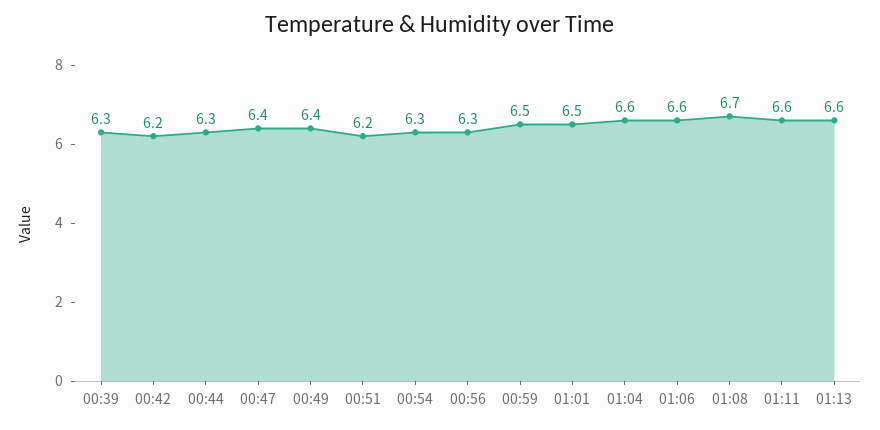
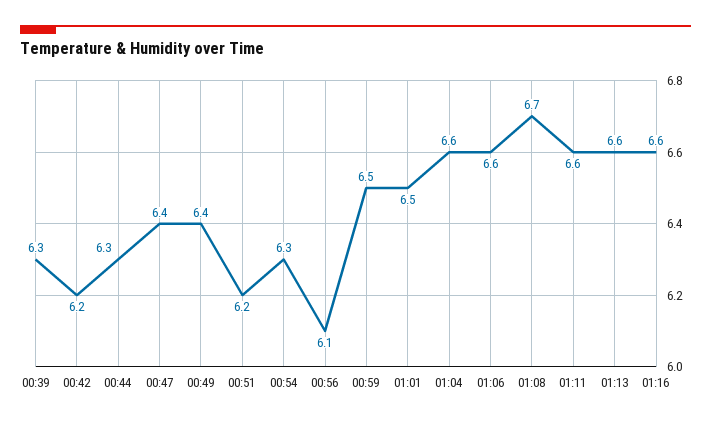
00:56: 6.3 -> 6.1
01:16: none -> 6.6

